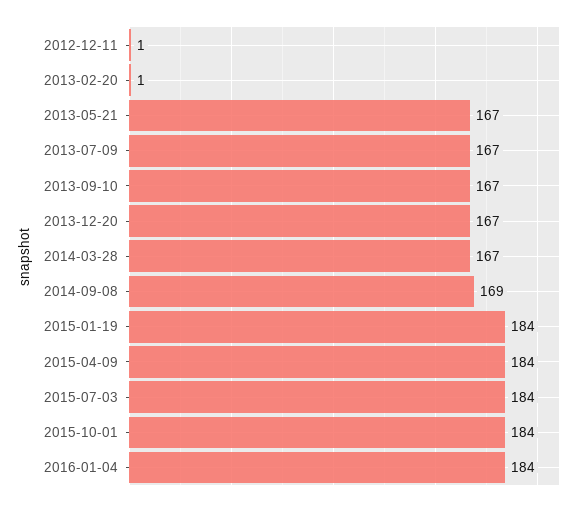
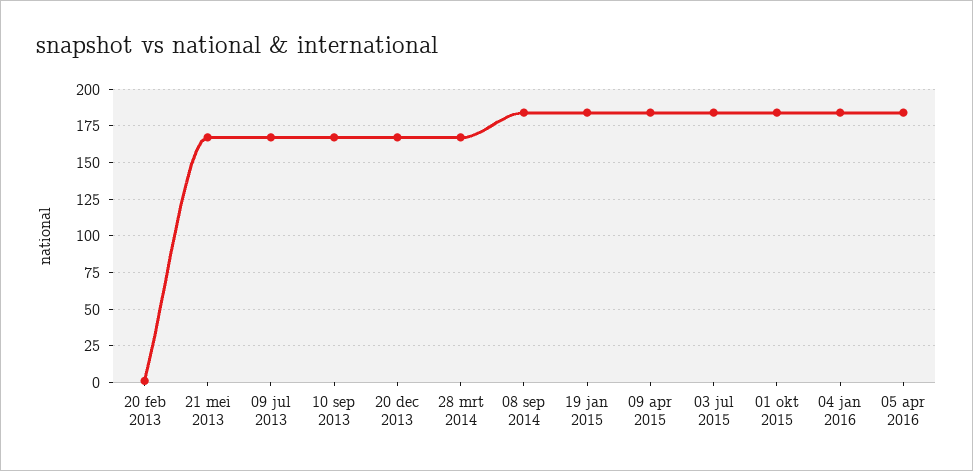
2012-12-11: 1 -> none
2014-09-08: 169 -> 185
05 apr 2016: none -> 185

